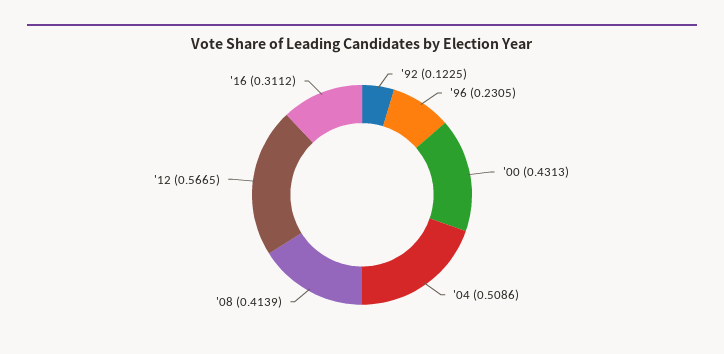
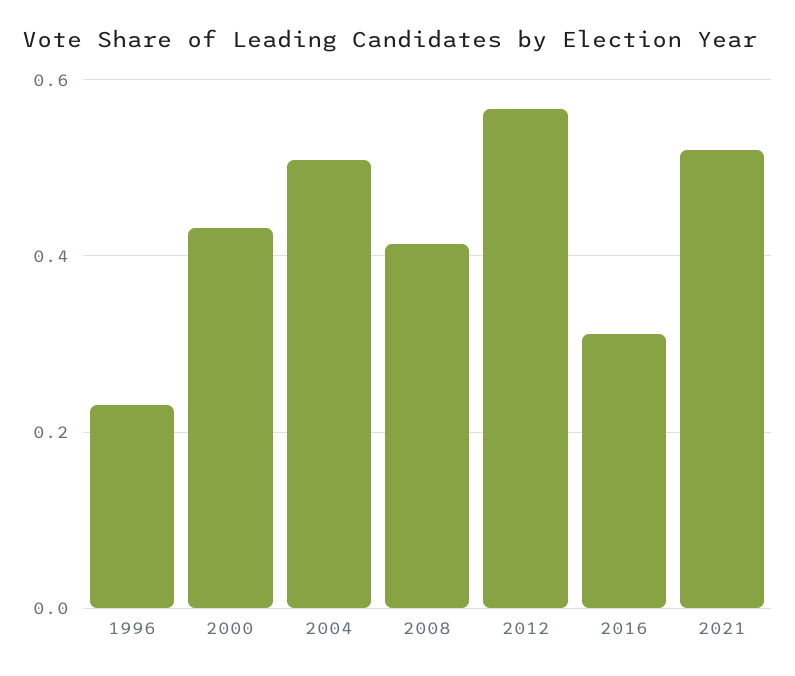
'92: 0.1225 -> none
2021: none -> 0.52

